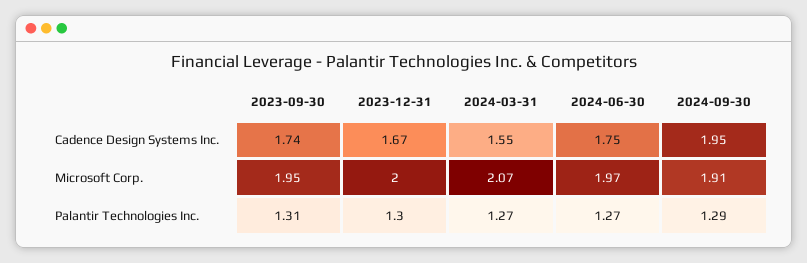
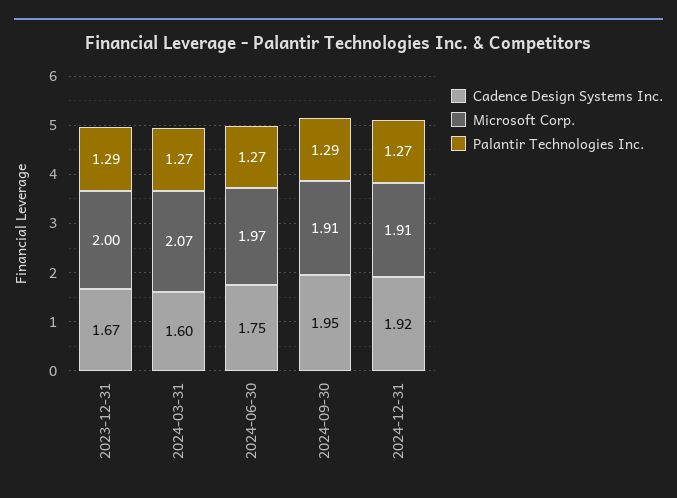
Cadence Design Systems Inc., 2023-09-30: 1.74 -> none
Cadence Design Systems Inc., 2024-03-31: 1.55 -> 1.6
Microsoft Corp., 2023-09-30: 1.95 -> none
Palantir Technologies Inc., 2023-09-30: 1.31 -> none
Palantir Technologies Inc., 2023-12-31: 1.3 -> 1.29
Cadence Design Systems Inc., 2024-12-31: none -> 1.92
Microsoft Corp., 2024-12-31: none -> 1.91
Palantir Technologies Inc., 2024-12-31: none -> 1.27

